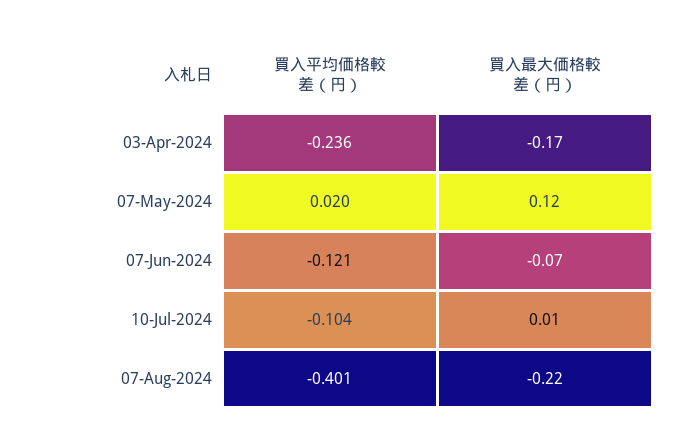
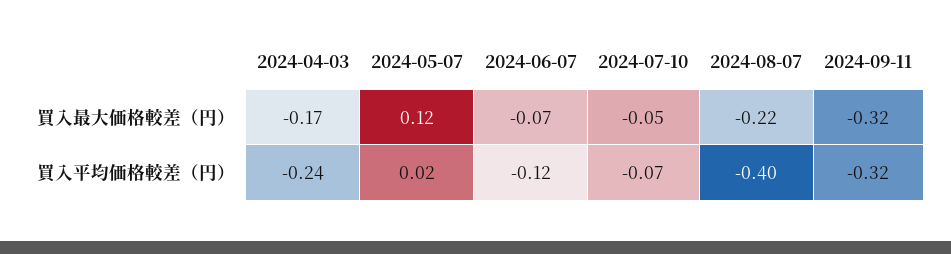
買入平均価格較差（円）, 10-Jul-2024: -0.104 -> -0.07
買入最大価格較差（円）, 10-Jul-2024: 0.01 -> -0.05
買入最大価格較差（円）, 2024-09-11: none -> -0.32
買入平均価格較差（円）, 2024-09-11: none -> -0.32

